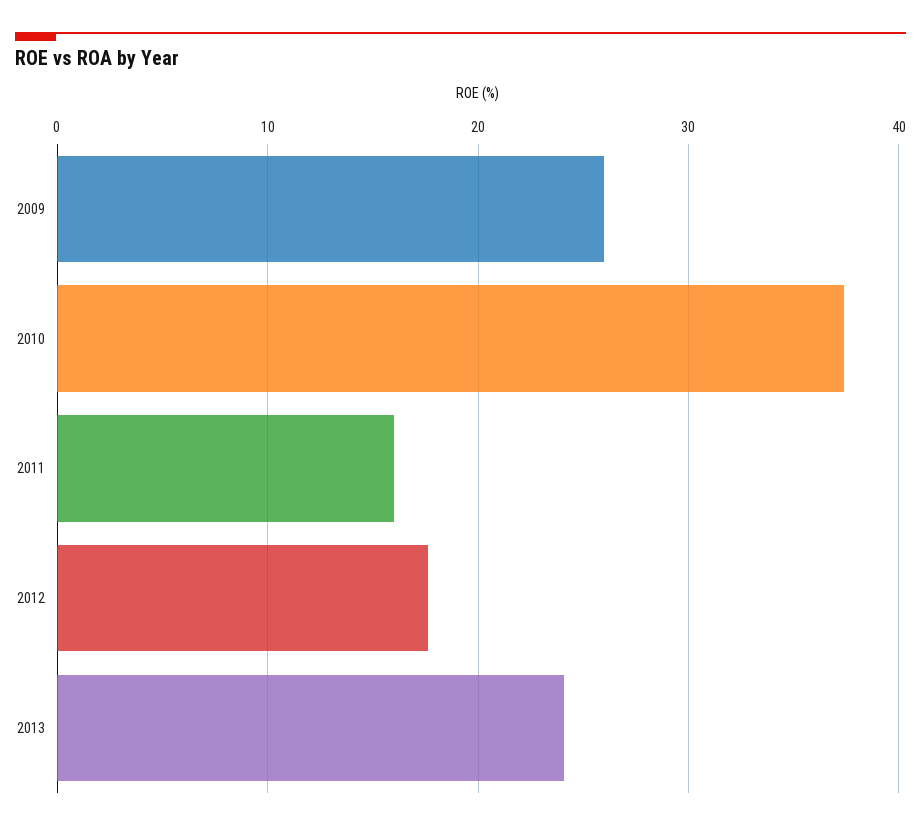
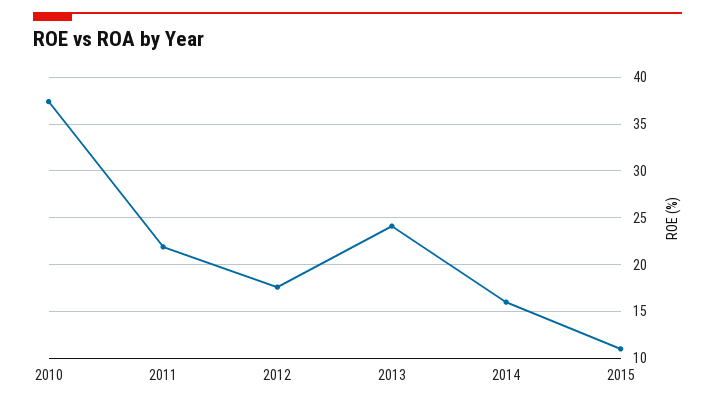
2009: 26 -> none
2011: 16 -> 22
2014: none -> 16
2015: none -> 11

